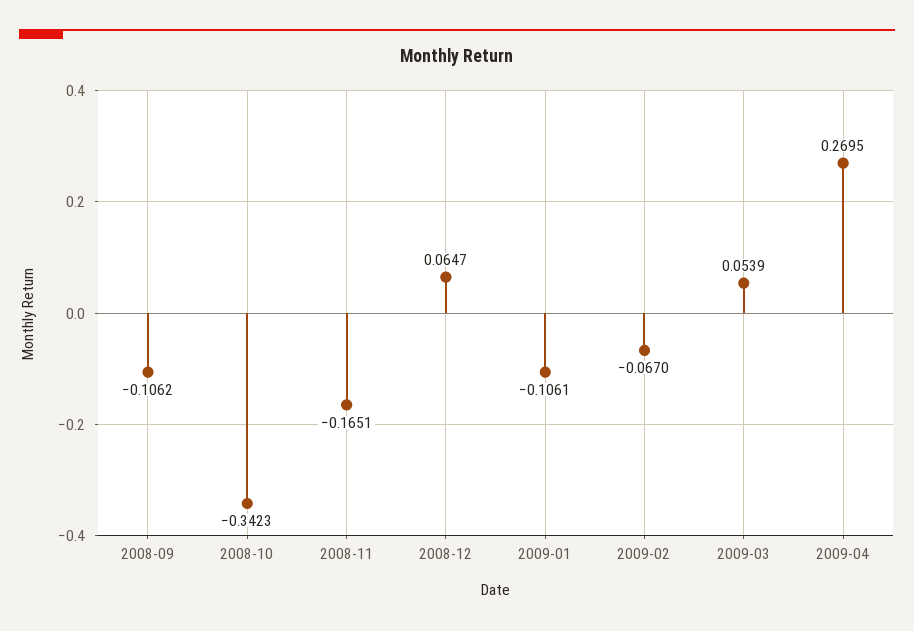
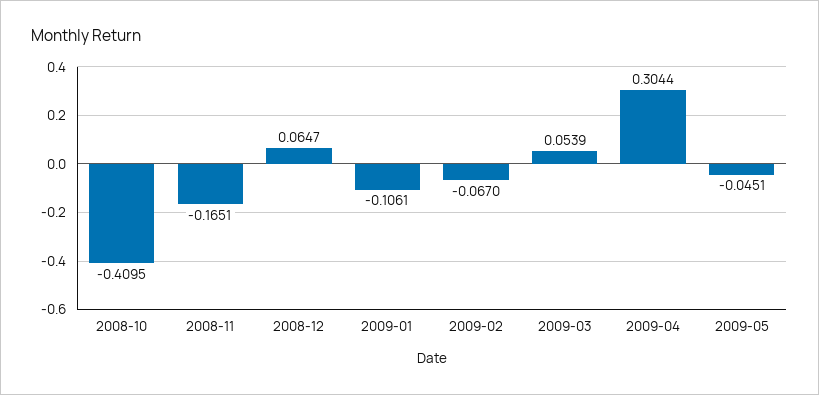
2008-09: -0.1062 -> none
2008-10: -0.3423 -> -0.4095
2009-04: 0.2695 -> 0.3044
2009-05: none -> -0.0451

